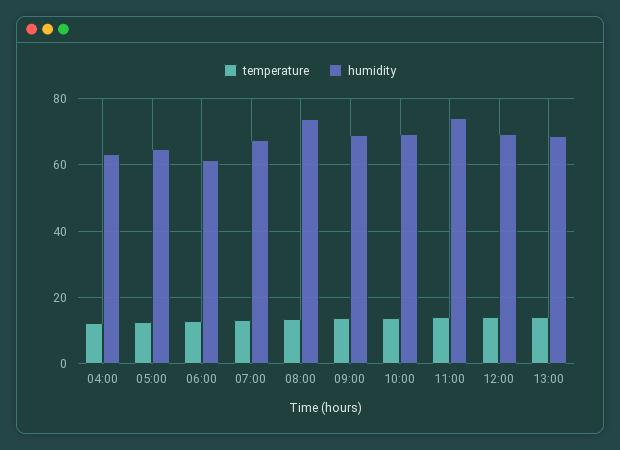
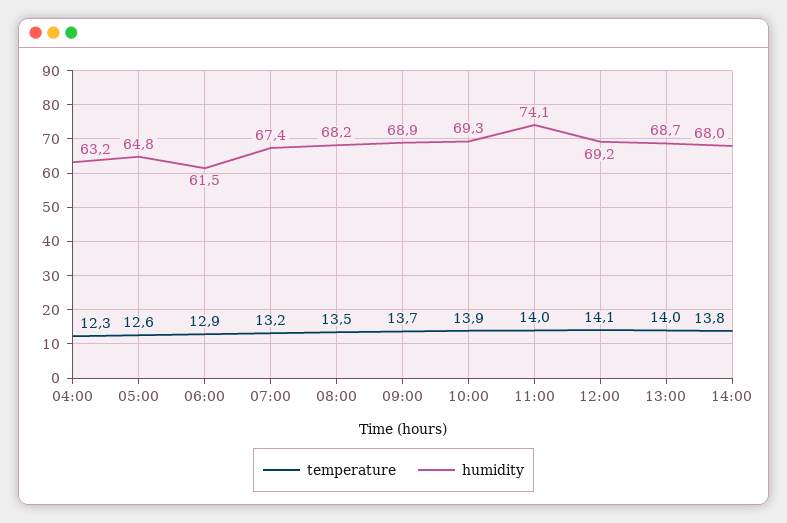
humidity, 08:00: 74 -> 68.2
temperature, 14:00: none -> 13.8
humidity, 14:00: none -> 68

